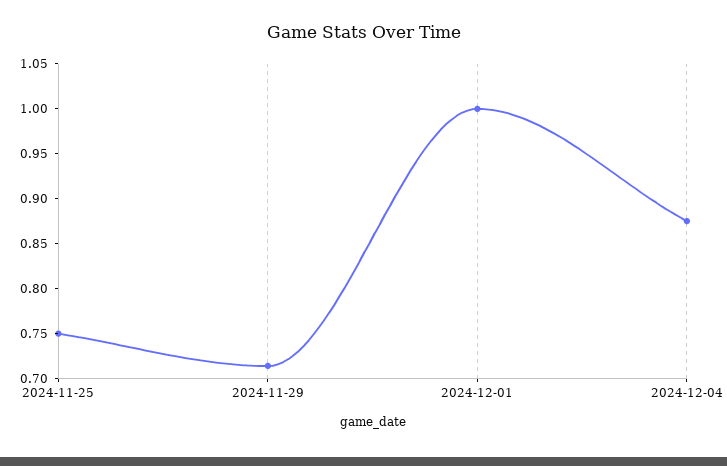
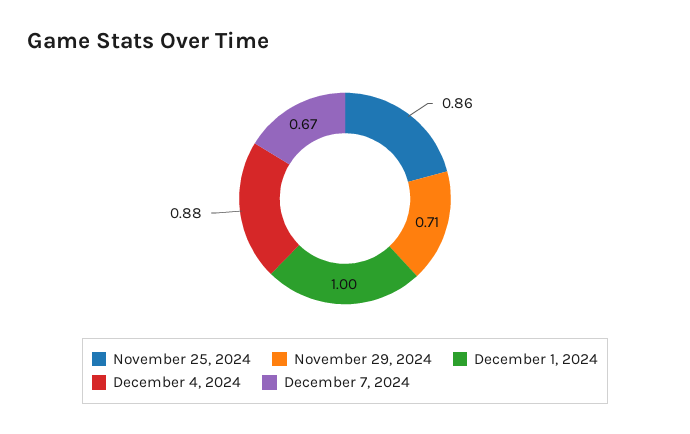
2024-11-25: 0.75 -> 0.86
December 7, 2024: none -> 0.67

